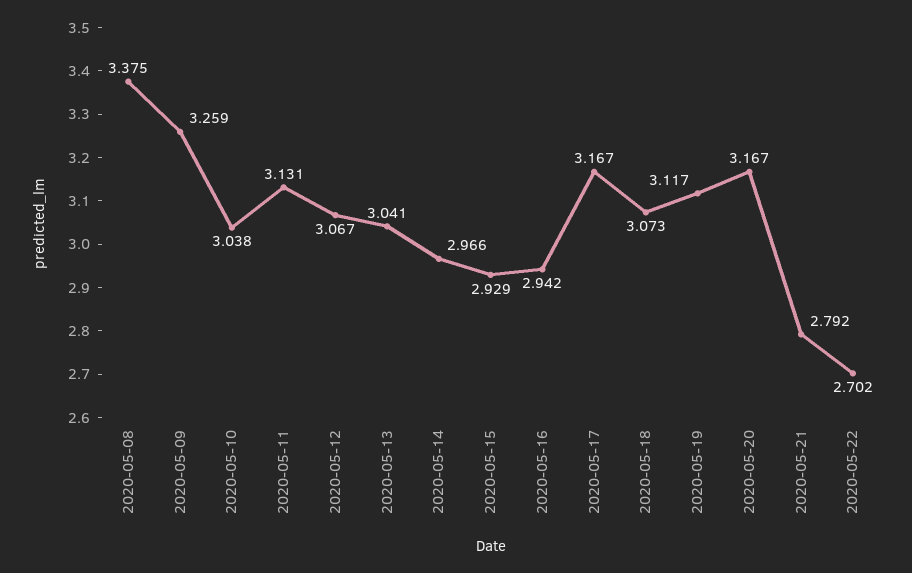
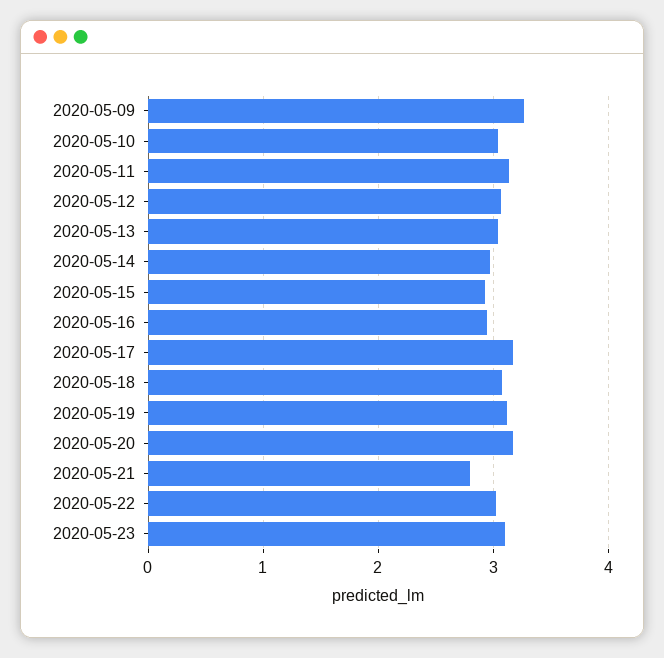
2020-05-08: 3.375 -> none
2020-05-22: 2.702 -> 3
2020-05-23: none -> 3.1

